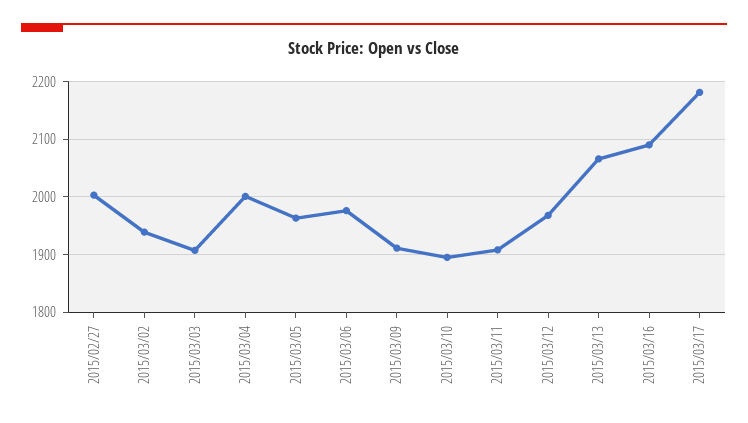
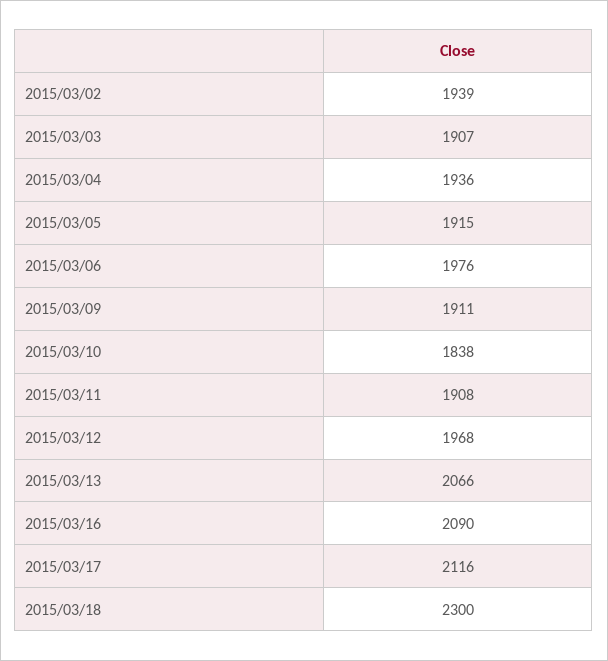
2015/02/27: 2000 -> none
2015/03/04: 2000 -> 1936
2015/03/05: 1960 -> 1915
2015/03/10: 1900 -> 1838
2015/03/17: 2180 -> 2116
2015/03/18: none -> 2300

